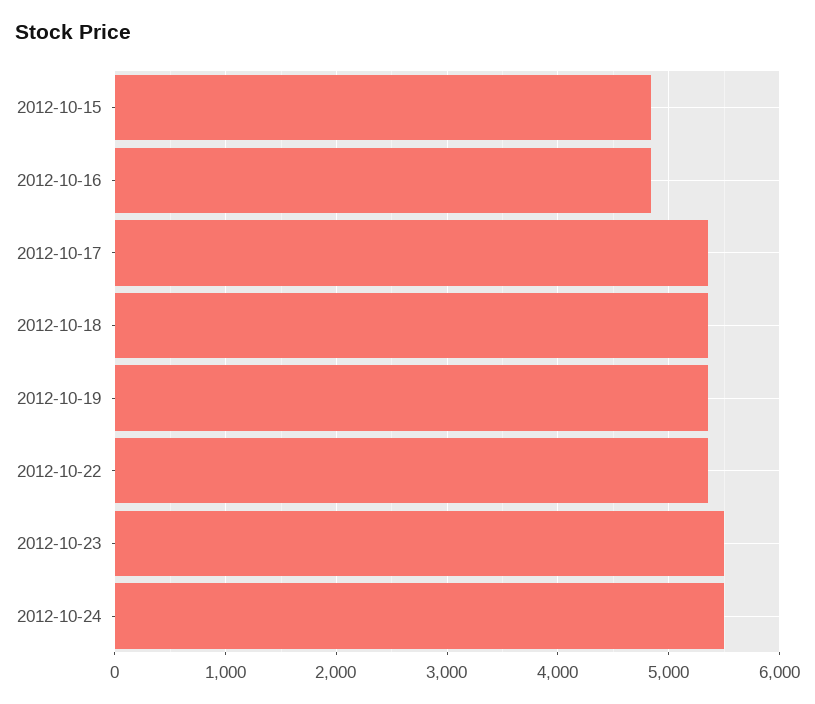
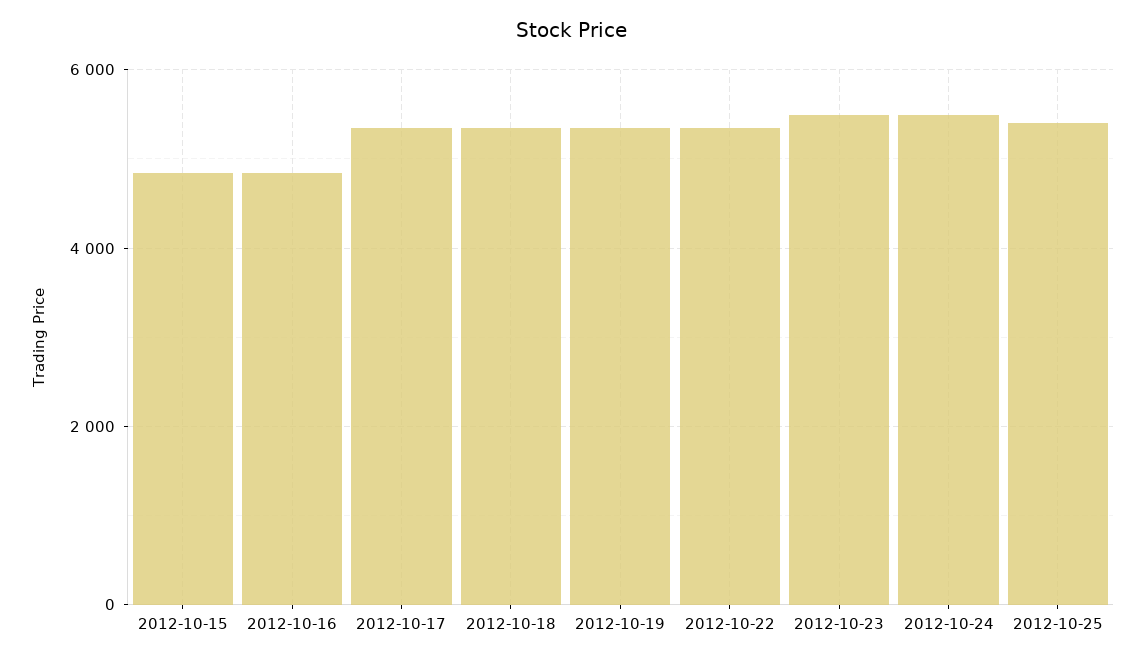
2012-10-25: none -> 5400

